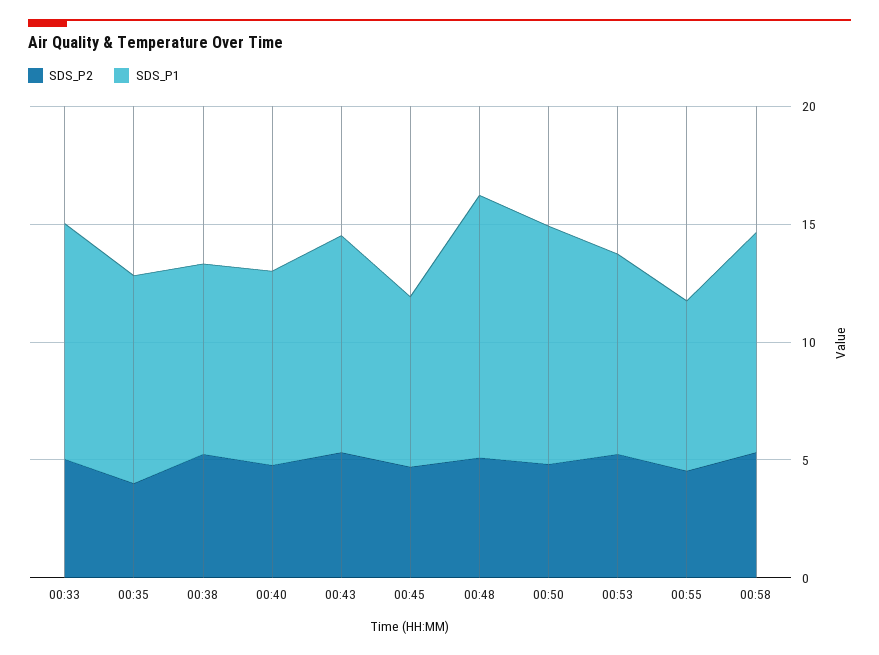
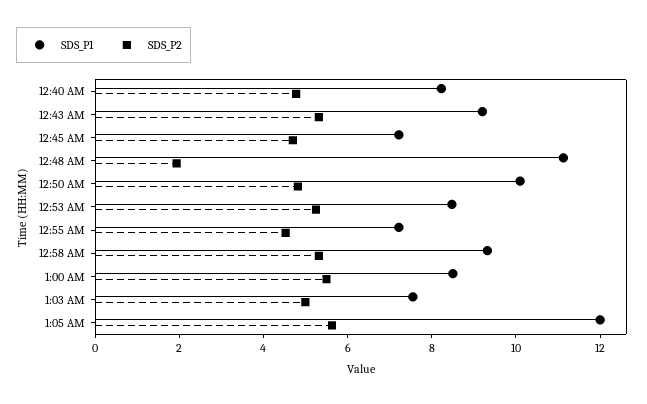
SDS_P2, 00:33: 5 -> none
SDS_P1, 00:33: 10 -> none
SDS_P2, 00:35: 4 -> none
SDS_P1, 00:35: 9 -> none
SDS_P2, 00:38: 5 -> none
SDS_P1, 00:38: 8 -> none
SDS_P2, 00:48: 5 -> 2
SDS_P1, 1:00 AM: none -> 8.5
SDS_P2, 1:00 AM: none -> 5.5
SDS_P1, 1:03 AM: none -> 7.5
SDS_P2, 1:03 AM: none -> 5
SDS_P1, 1:05 AM: none -> 12
SDS_P2, 1:05 AM: none -> 5.5

